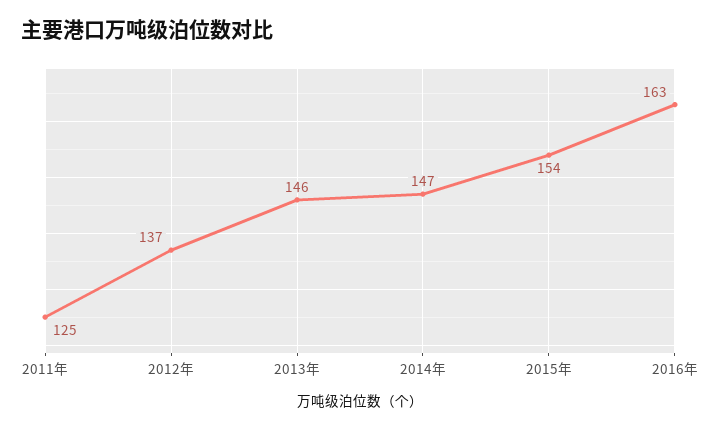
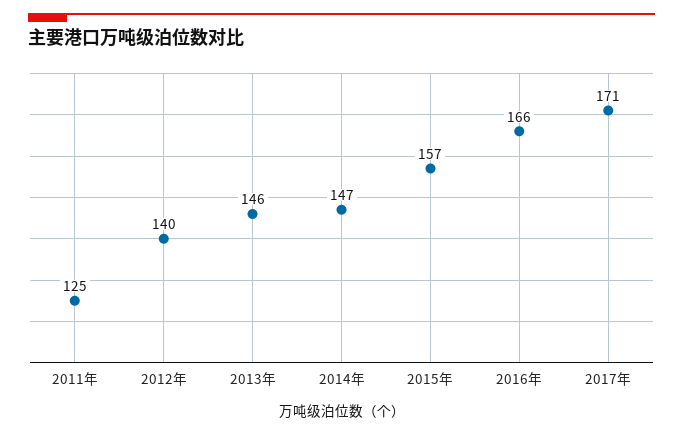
2012年: 137 -> 140
2015年: 154 -> 157
2016年: 163 -> 166
2017年: none -> 171

